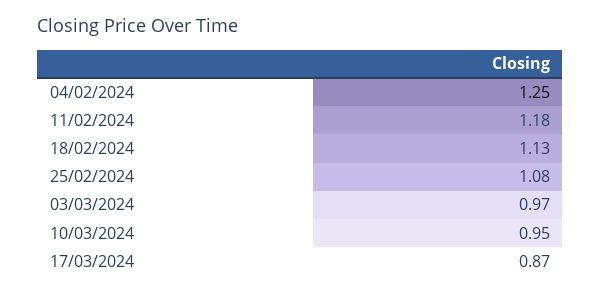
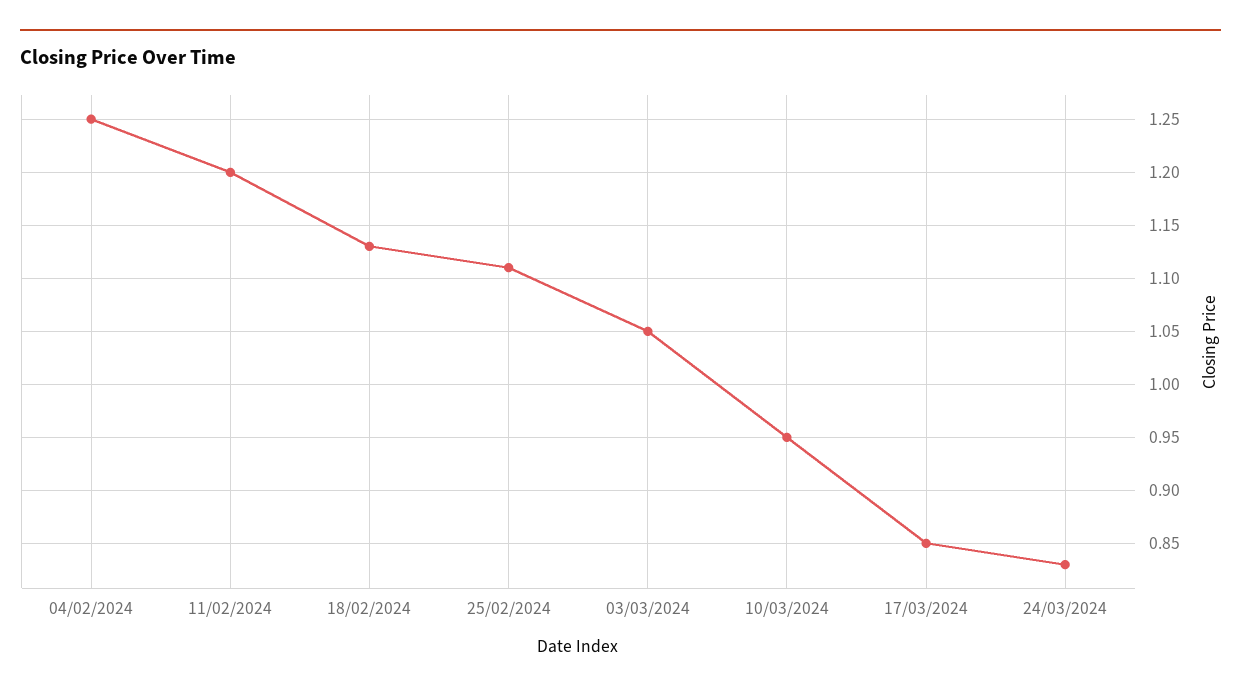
11/02/2024: 1.18 -> 1.2
25/02/2024: 1.08 -> 1.11
03/03/2024: 0.97 -> 1.05
17/03/2024: 0.87 -> 0.85
24/03/2024: none -> 0.83

